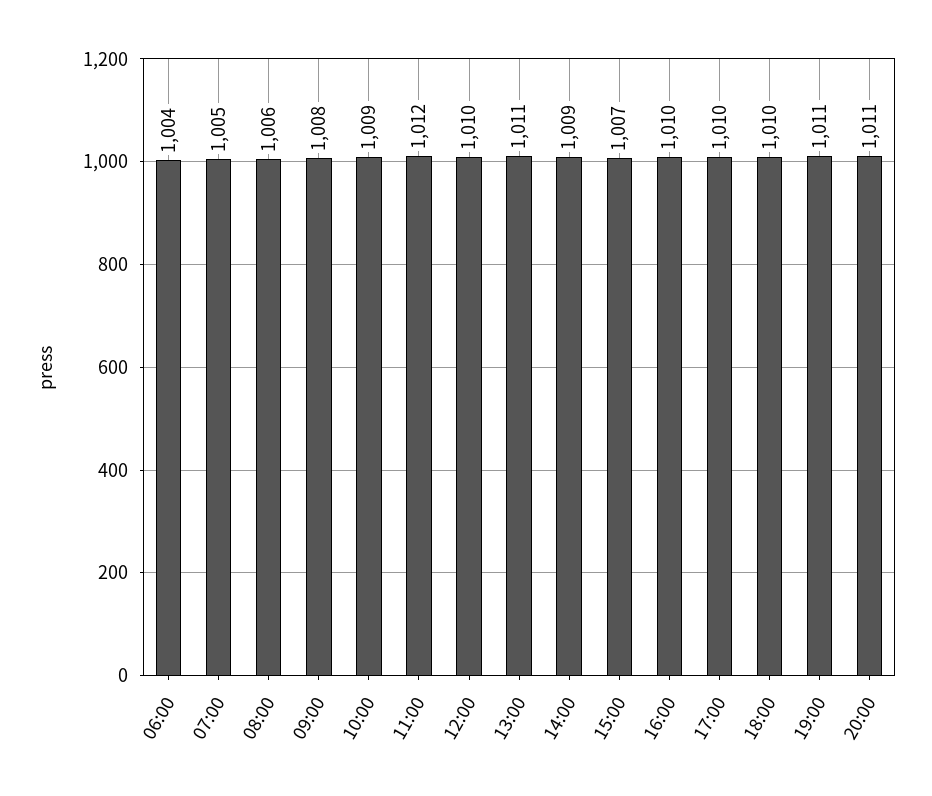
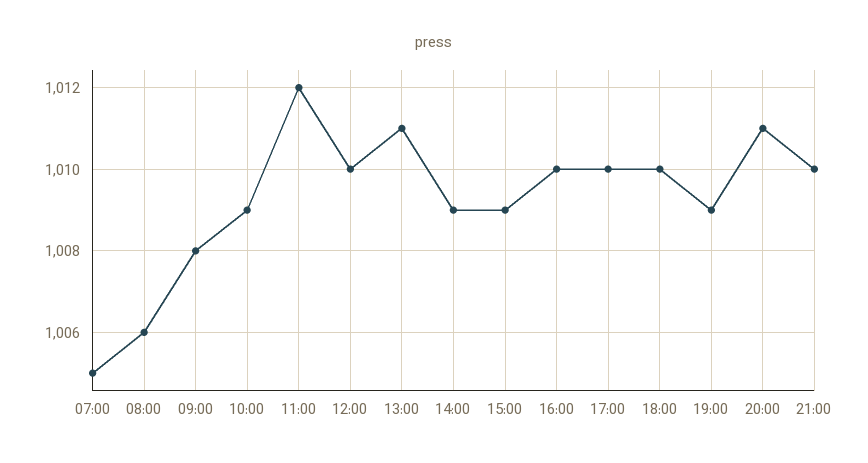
06:00: 1004 -> none
15:00: 1007 -> 1009
19:00: 1011 -> 1009
21:00: none -> 1010

